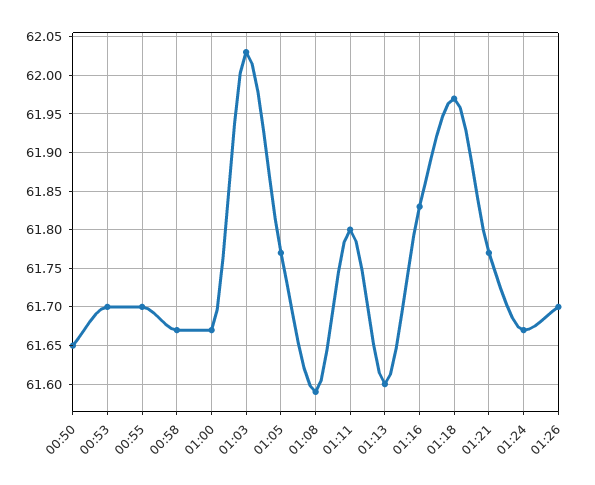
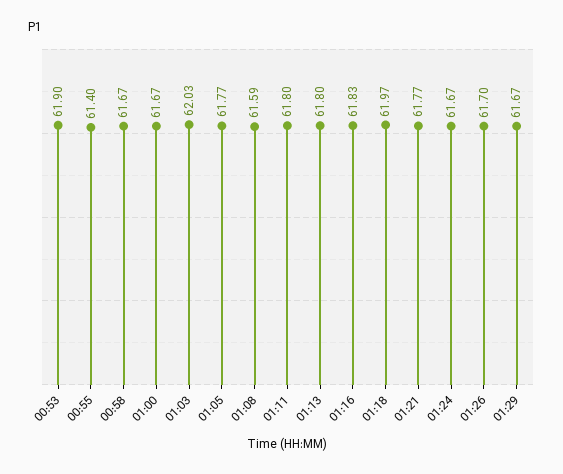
00:50: 61.65 -> none
00:53: 61.7 -> 61.9
00:55: 61.7 -> 61.4
01:13: 61.6 -> 61.8
01:29: none -> 61.67

